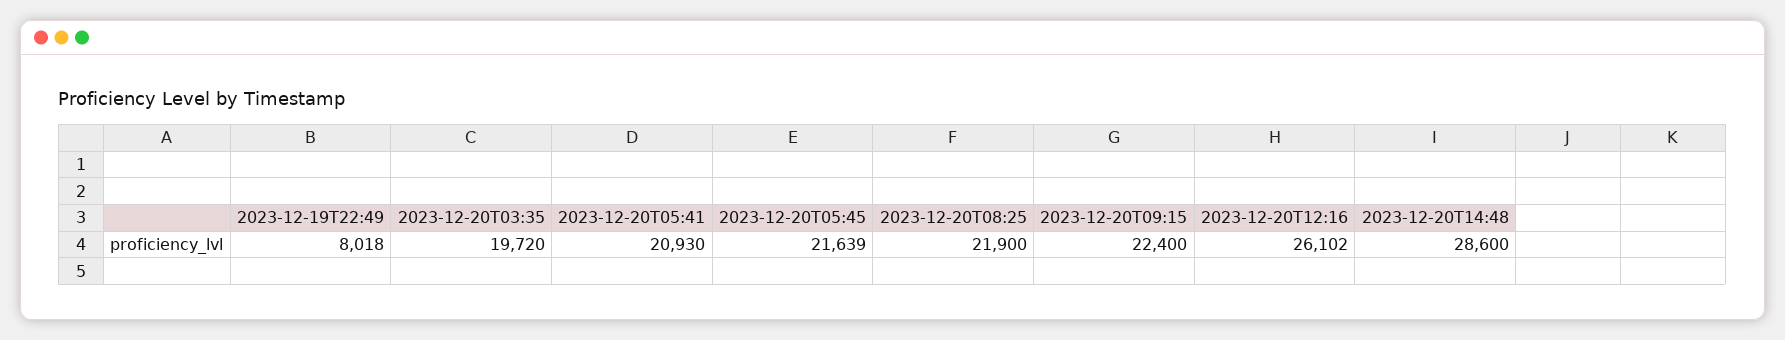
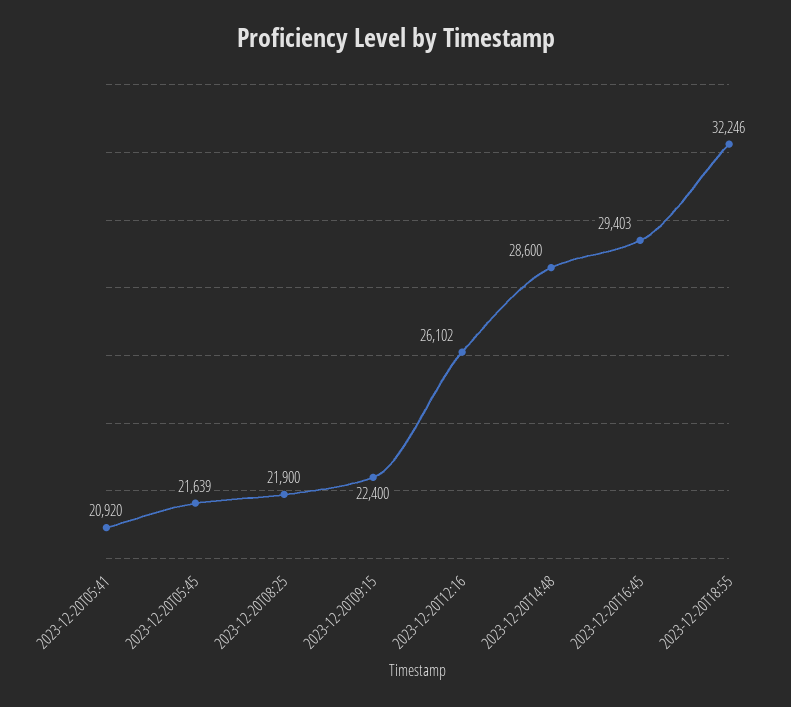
2023-12-19T22:49: 8018 -> none
2023-12-20T03:35: 19720 -> none
2023-12-20T05:41: 20930 -> 20920
2023-12-20T16:45: none -> 29403
2023-12-20T18:55: none -> 32246

